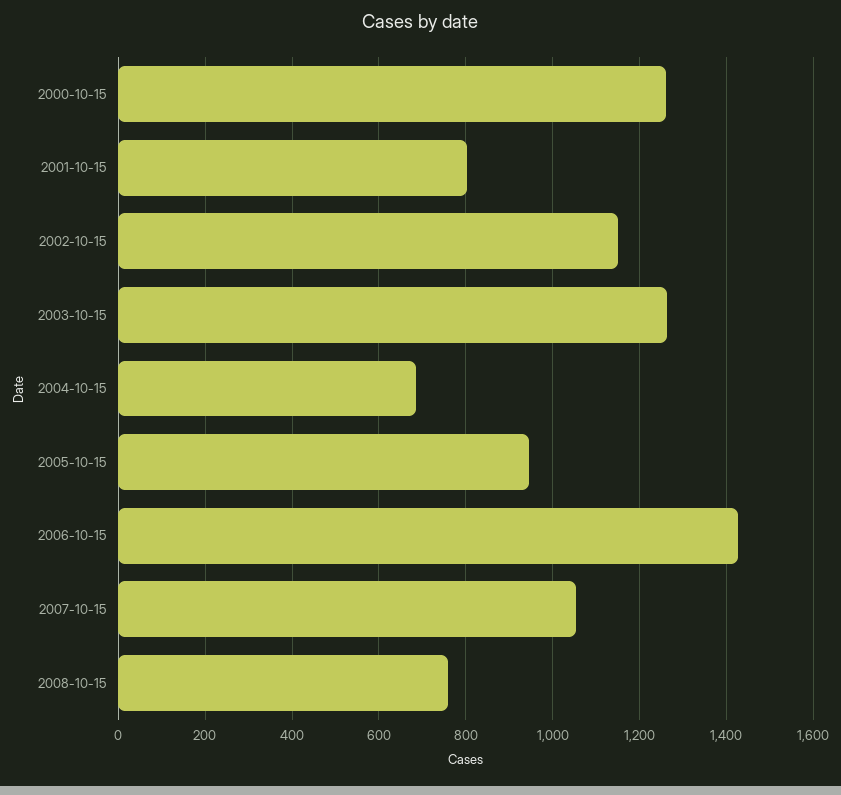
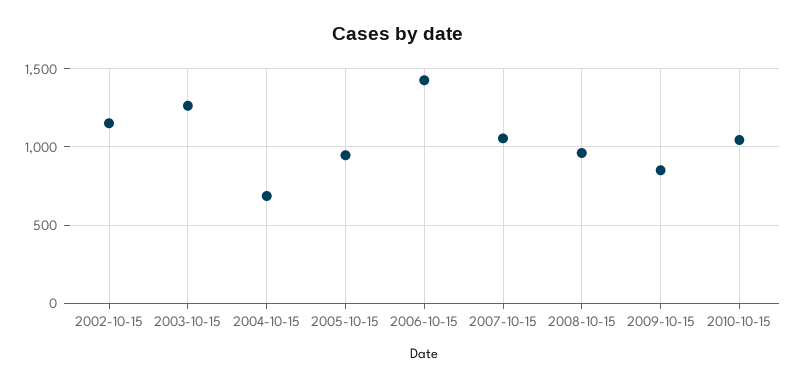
2000-10-15: 1260 -> none
2001-10-15: 800 -> none
2008-10-15: 760 -> 950
2009-10-15: none -> 850
2010-10-15: none -> 1050

